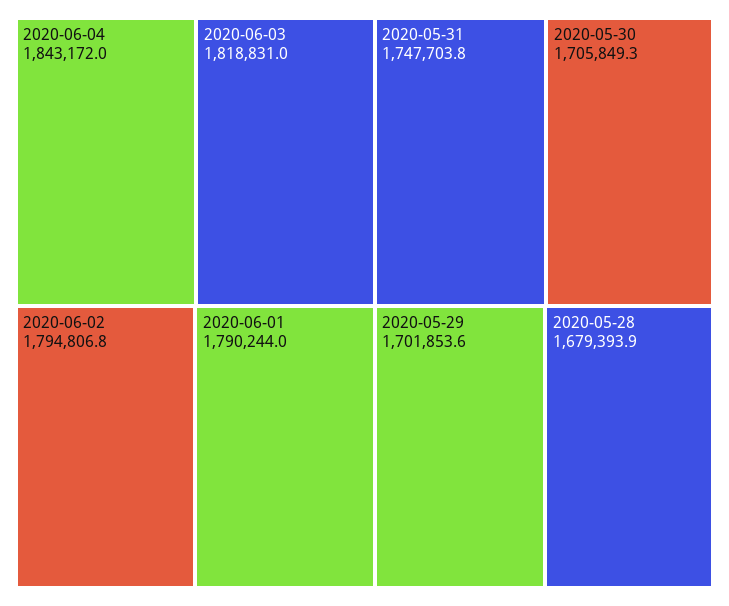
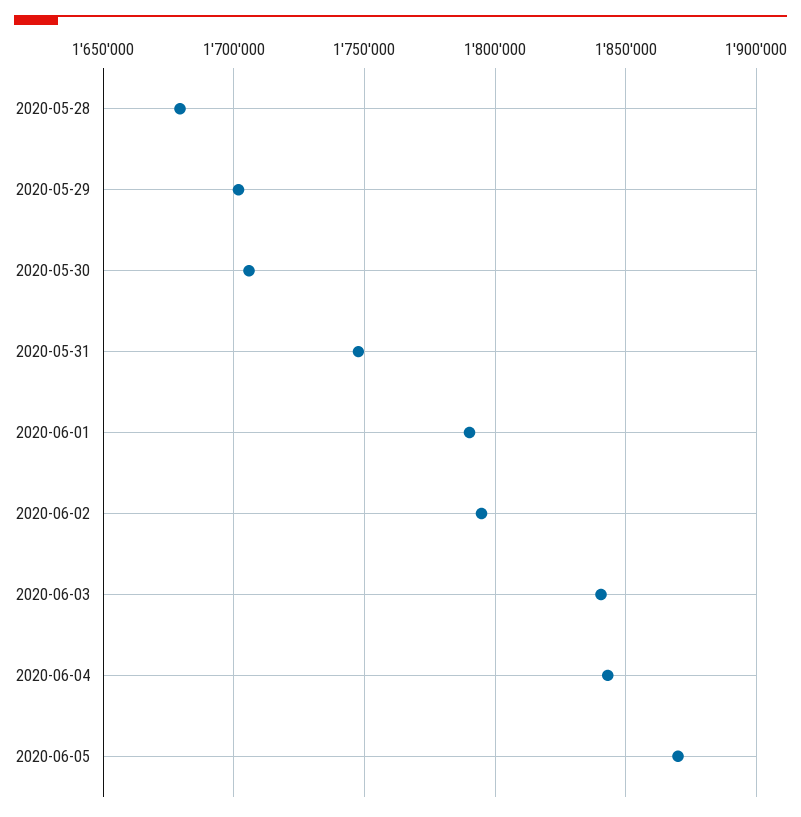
2020-06-03: 1818831 -> 1840000
2020-06-05: none -> 1870000

